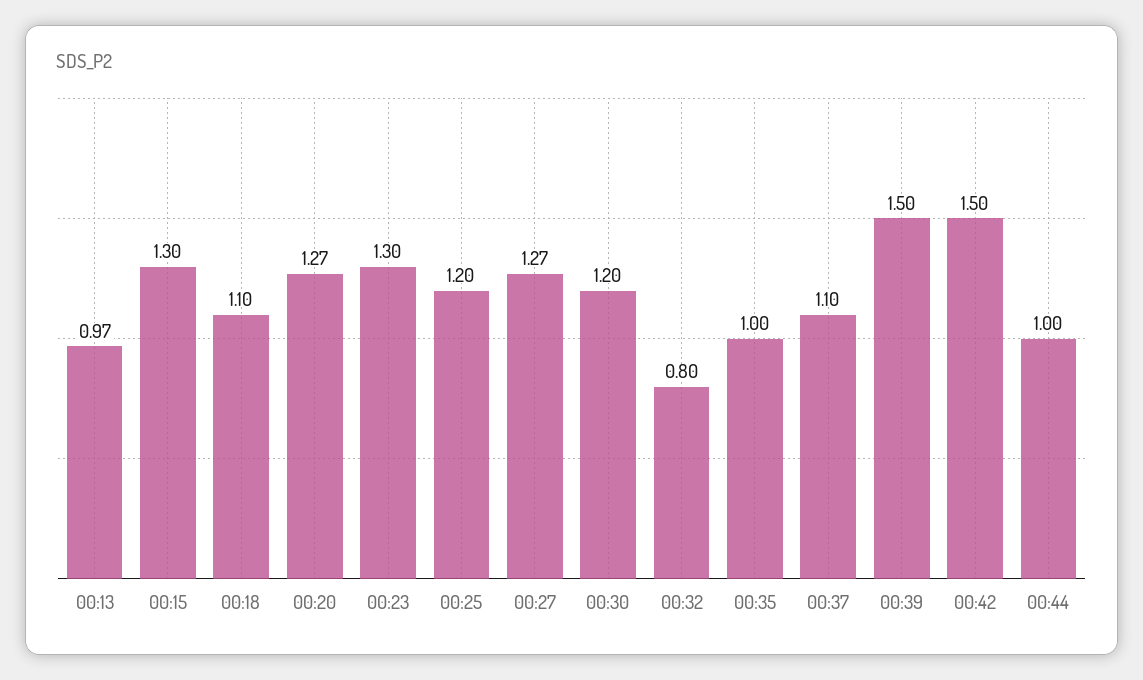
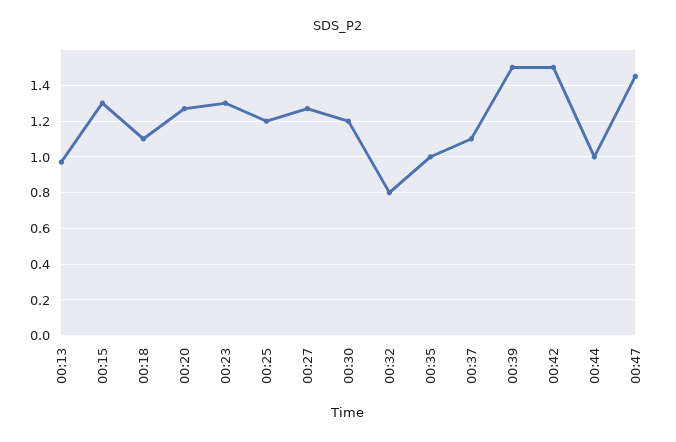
00:47: none -> 1.45

